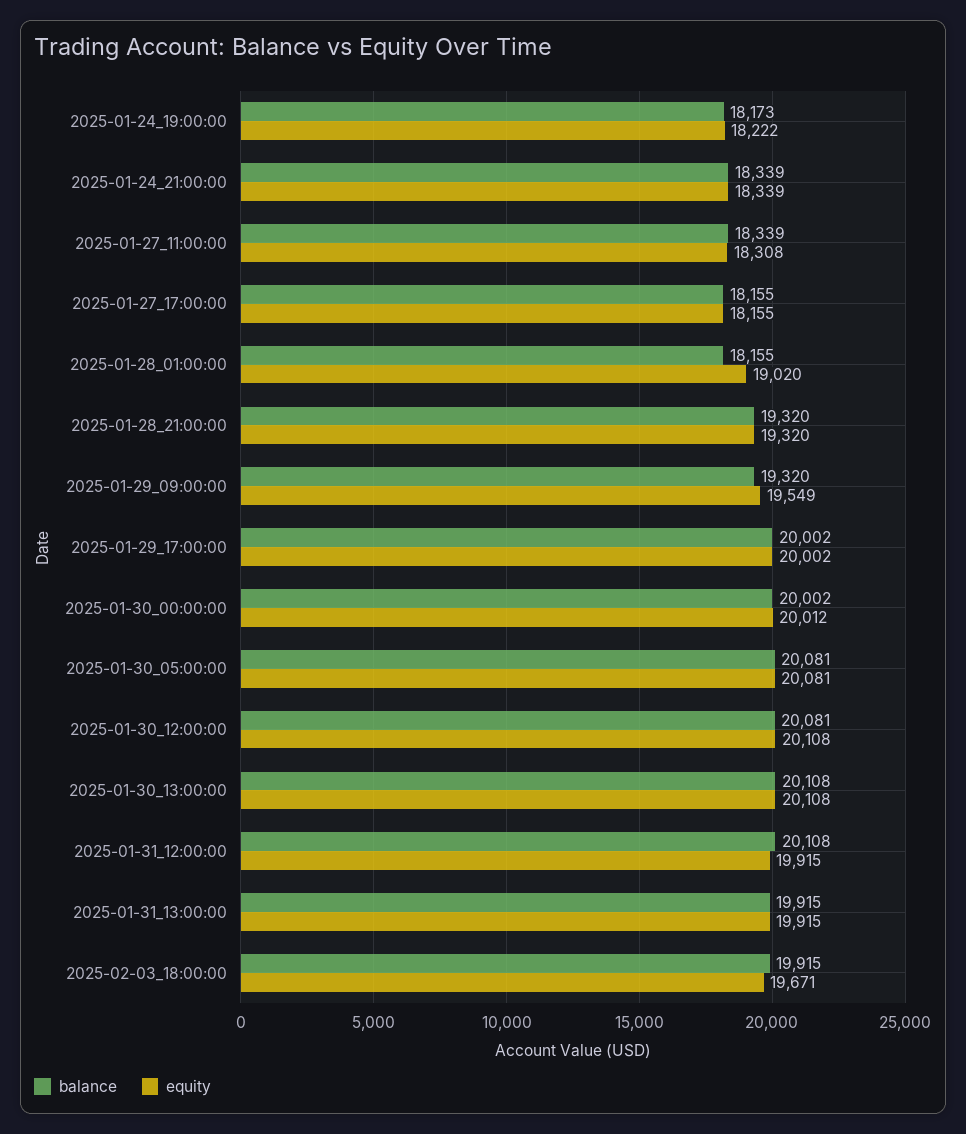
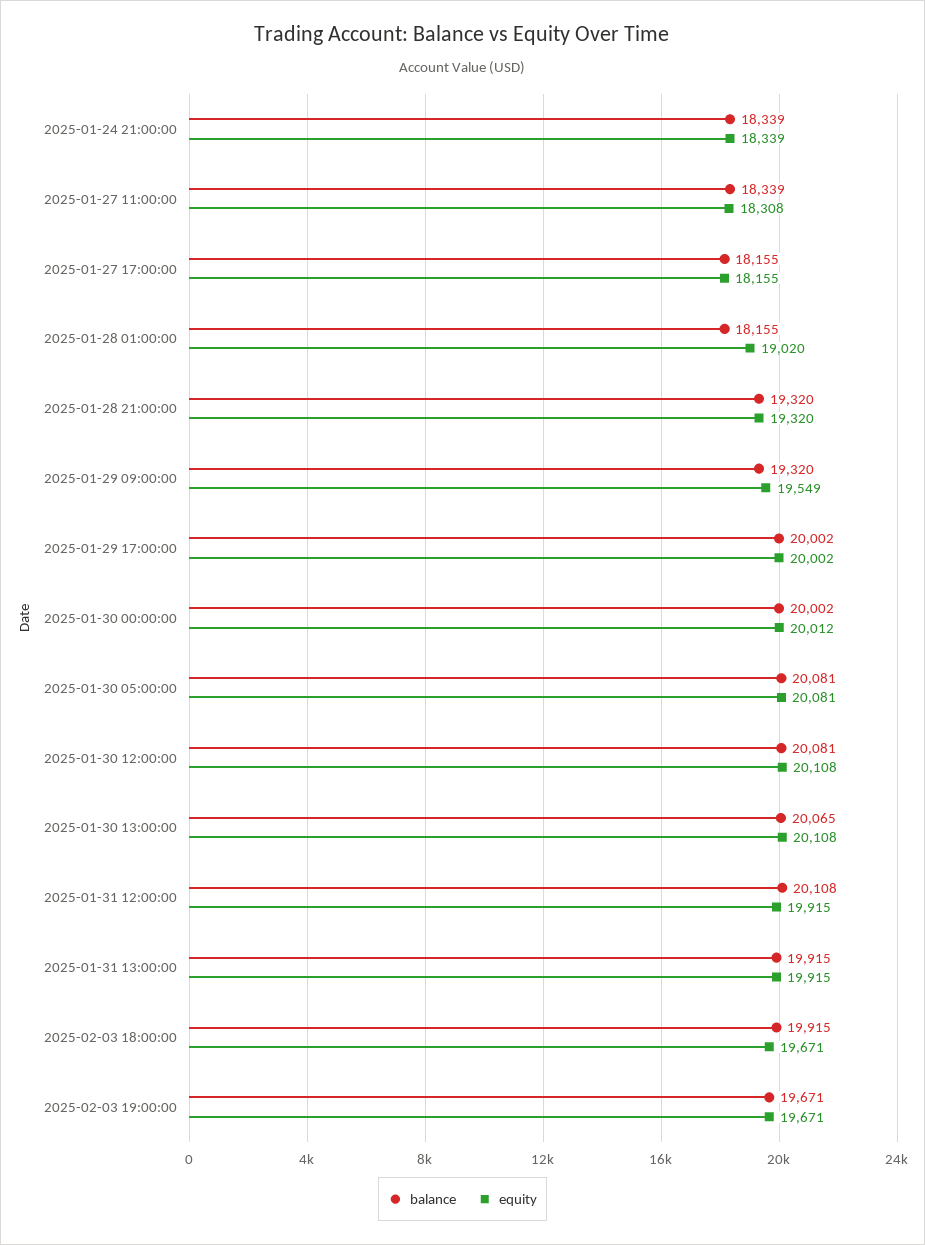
balance, 2025-01-24_19:00:00: 18173 -> none
equity, 2025-01-24_19:00:00: 18222 -> none
balance, 2025-01-30_13:00:00: 20108 -> 20065
balance, 2025-02-03 19:00:00: none -> 19671
equity, 2025-02-03 19:00:00: none -> 19671

